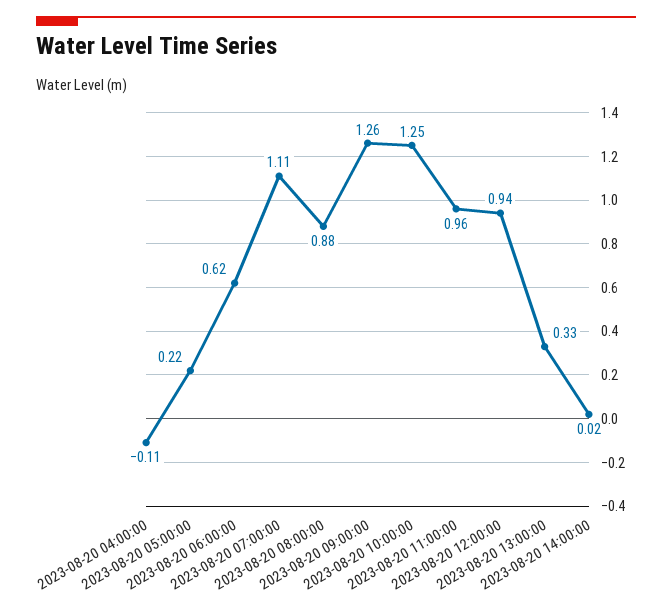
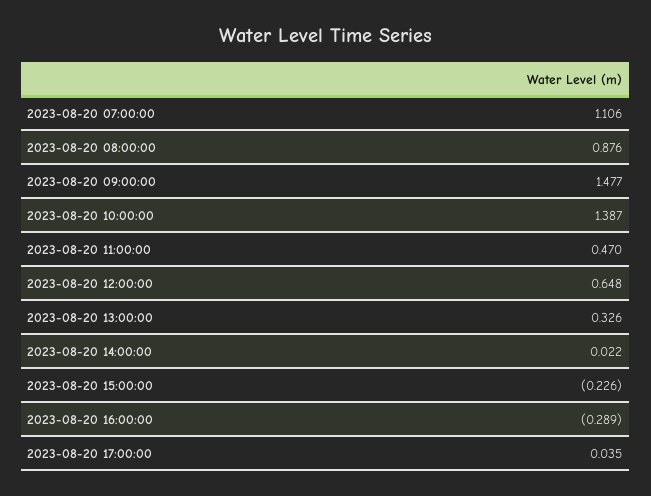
2023-08-20 04:00:00: -0.11 -> none
2023-08-20 05:00:00: 0.22 -> none
2023-08-20 06:00:00: 0.62 -> none
2023-08-20 09:00:00: 1.26 -> 1.477
2023-08-20 10:00:00: 1.25 -> 1.387
2023-08-20 11:00:00: 0.96 -> 0.47
2023-08-20 12:00:00: 0.94 -> 0.648
2023-08-20 15:00:00: none -> -0.226
2023-08-20 16:00:00: none -> -0.289
2023-08-20 17:00:00: none -> 0.035

